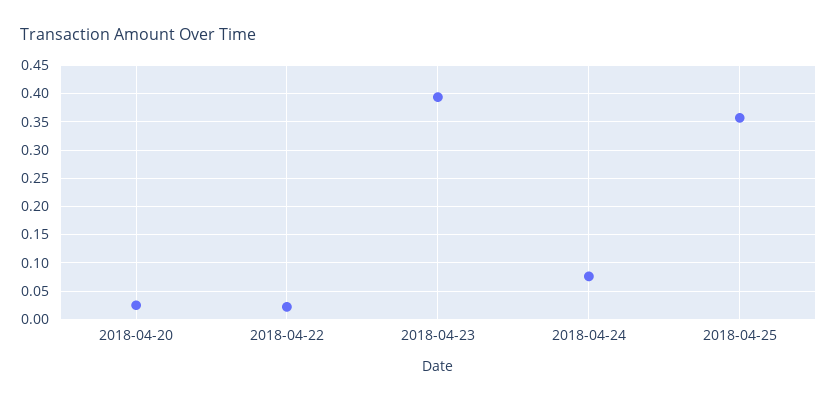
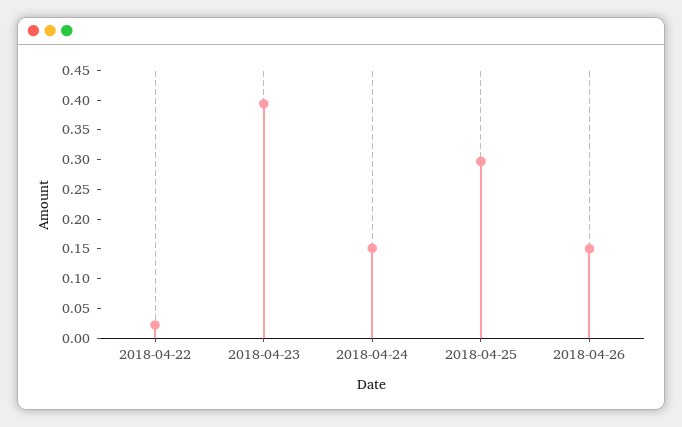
2018-04-20: 0.025 -> none
2018-04-24: 0.075 -> 0.15
2018-04-25: 0.35 -> 0.3
2018-04-26: none -> 0.15

